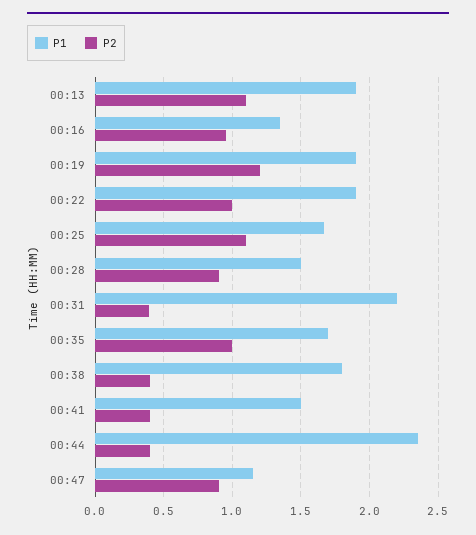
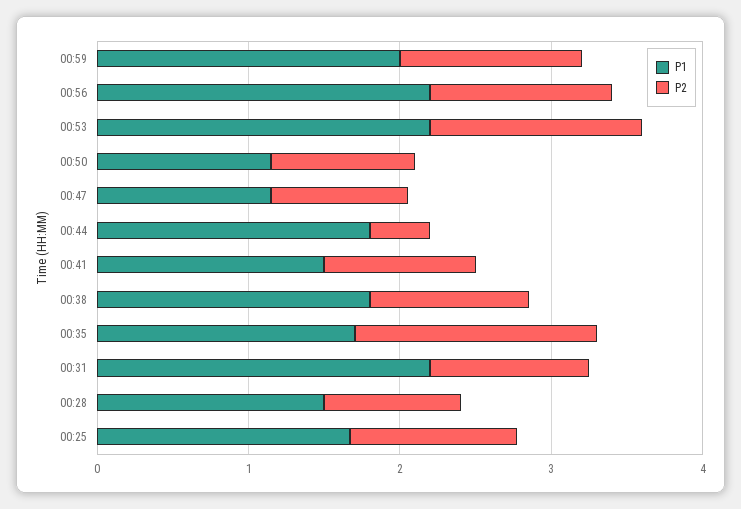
P1, 00:13: 1.9 -> none
P2, 00:13: 1.1 -> none
P1, 00:16: 1.35 -> none
P2, 00:16: 0.95 -> none
P1, 00:19: 1.9 -> none
P2, 00:19: 1.2 -> none
P1, 00:22: 1.9 -> none
P2, 00:22: 1 -> none
P2, 00:31: 0.4 -> 1
P2, 00:35: 1 -> 1.6
P2, 00:38: 0.4 -> 1
P2, 00:41: 0.4 -> 1
P1, 00:44: 2.35 -> 1.8
P1, 00:59: none -> 2
P2, 00:59: none -> 1.2
P1, 00:56: none -> 2.2
P2, 00:56: none -> 1.2
P1, 00:53: none -> 2.2
P2, 00:53: none -> 1.4
P1, 00:50: none -> 1.2
P2, 00:50: none -> 1

